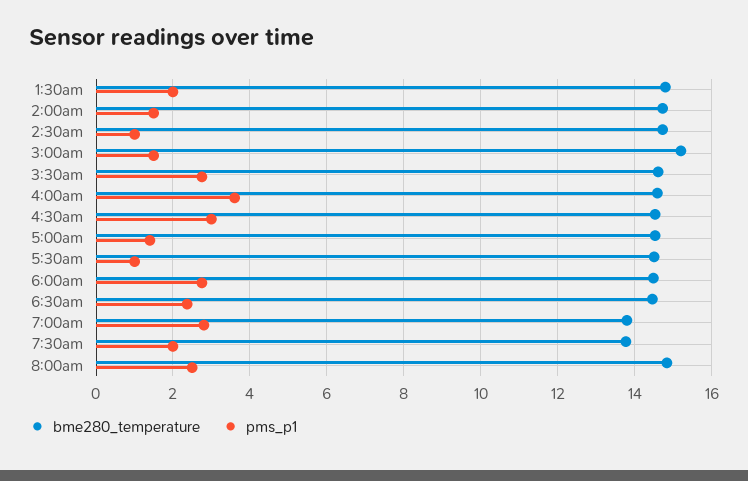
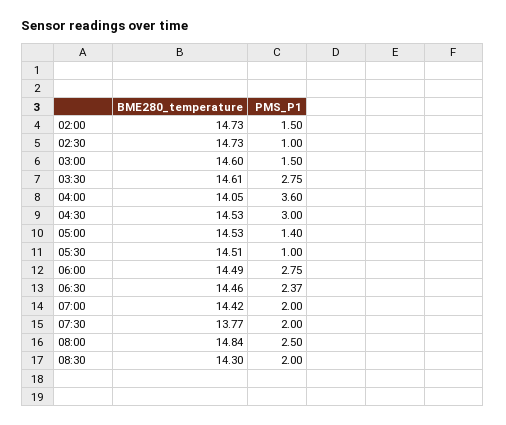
bme280_temperature, 1:30am: 14.8 -> none
pms_p1, 1:30am: 2 -> none
bme280_temperature, 3:00am: 15.2 -> 14.6
bme280_temperature, 4:00am: 14.6 -> 14.05
bme280_temperature, 7:00am: 13.8 -> 14.42
pms_p1, 7:00am: 2.8 -> 2
bme280_temperature, 08:30: none -> 14.3
pms_p1, 08:30: none -> 2

